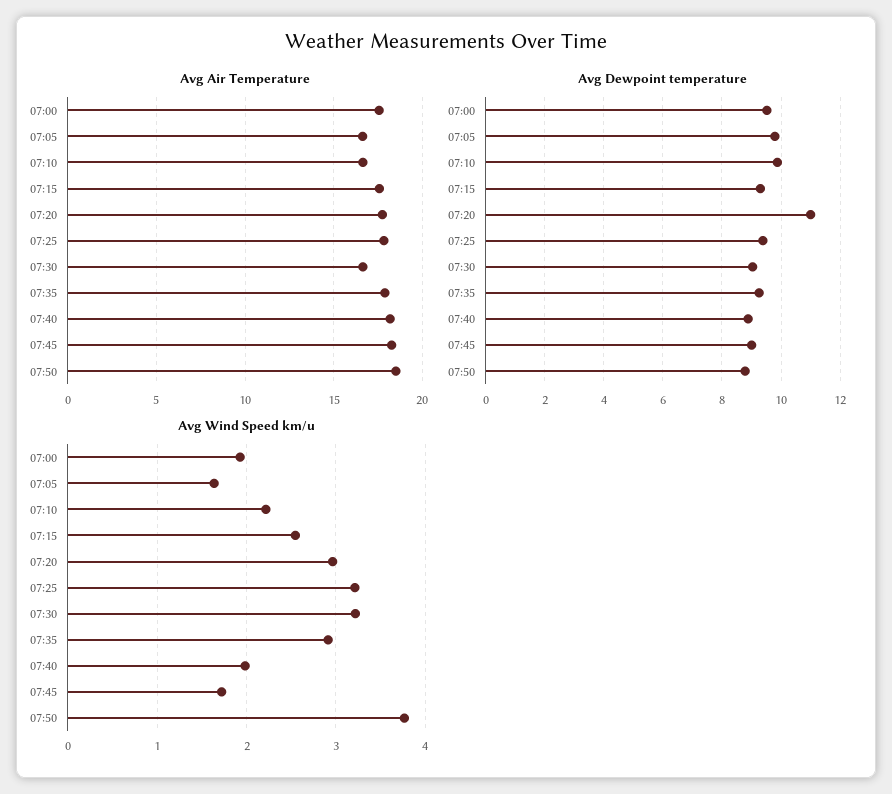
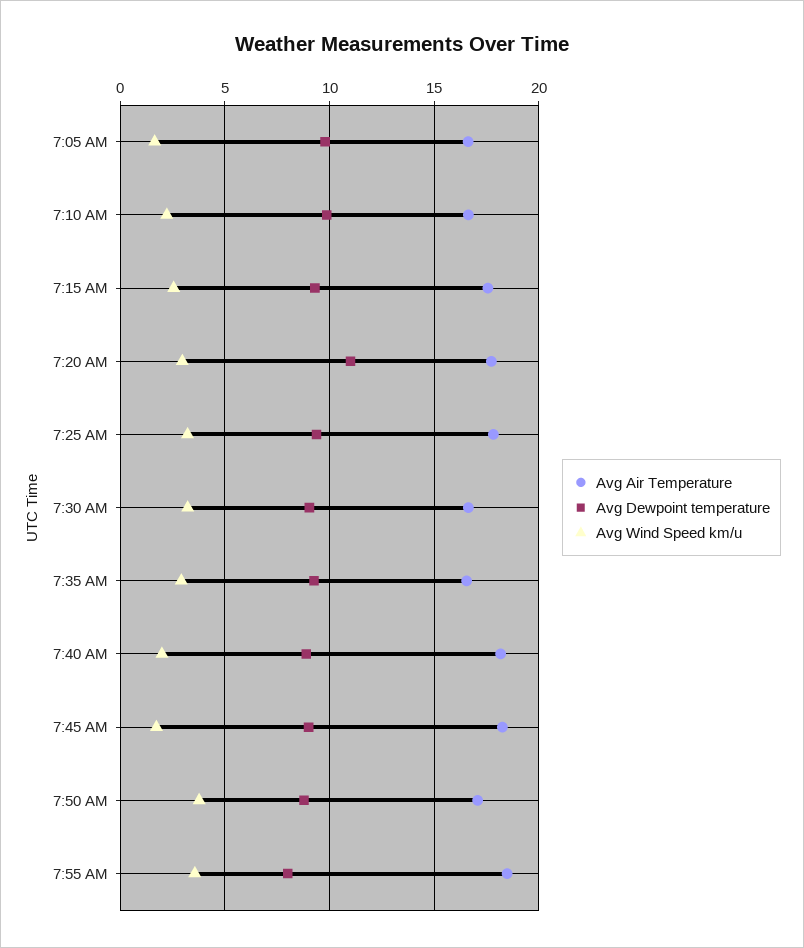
Avg Air Temperature, 07:00: 17.5 -> none
Avg Air Temperature, 07:35: 18 -> 16.5
Avg Air Temperature, 07:50: 18.5 -> 17
Avg Dewpoint temperature, 07:00: 9.5 -> none
Avg Wind Speed km/u, 07:00: 1.9 -> none
Avg Air Temperature, 7:55 AM: none -> 18.5
Avg Dewpoint temperature, 7:55 AM: none -> 8
Avg Wind Speed km/u, 7:55 AM: none -> 3.5

